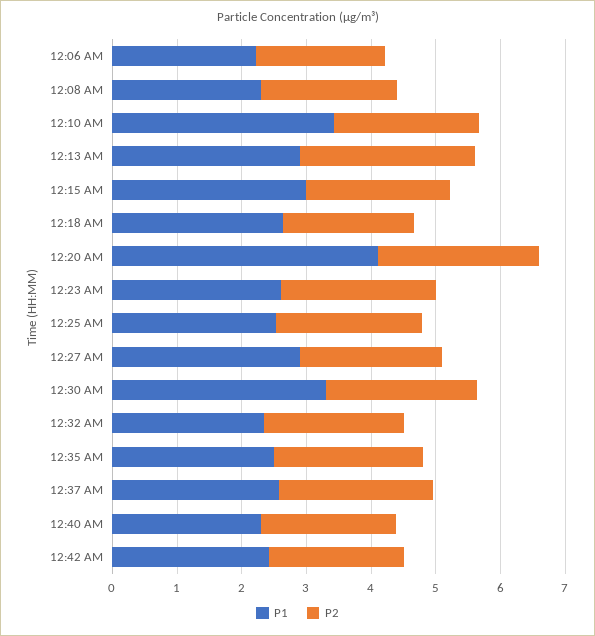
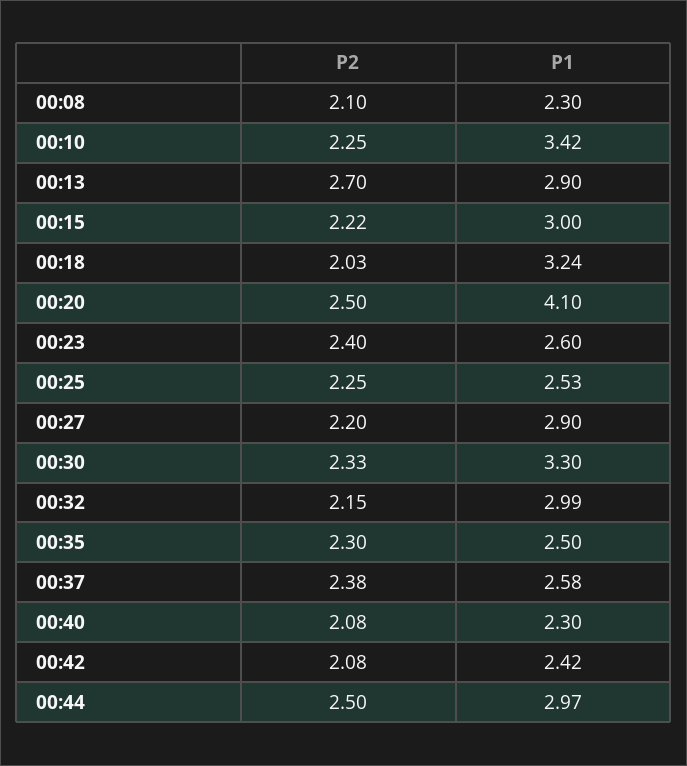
P1, 12:06 AM: 2.2 -> none
P2, 12:06 AM: 2 -> none
P1, 12:18 AM: 2.6 -> 3.24
P1, 12:32 AM: 2.4 -> 2.99
P2, 00:44: none -> 2.5
P1, 00:44: none -> 2.97

